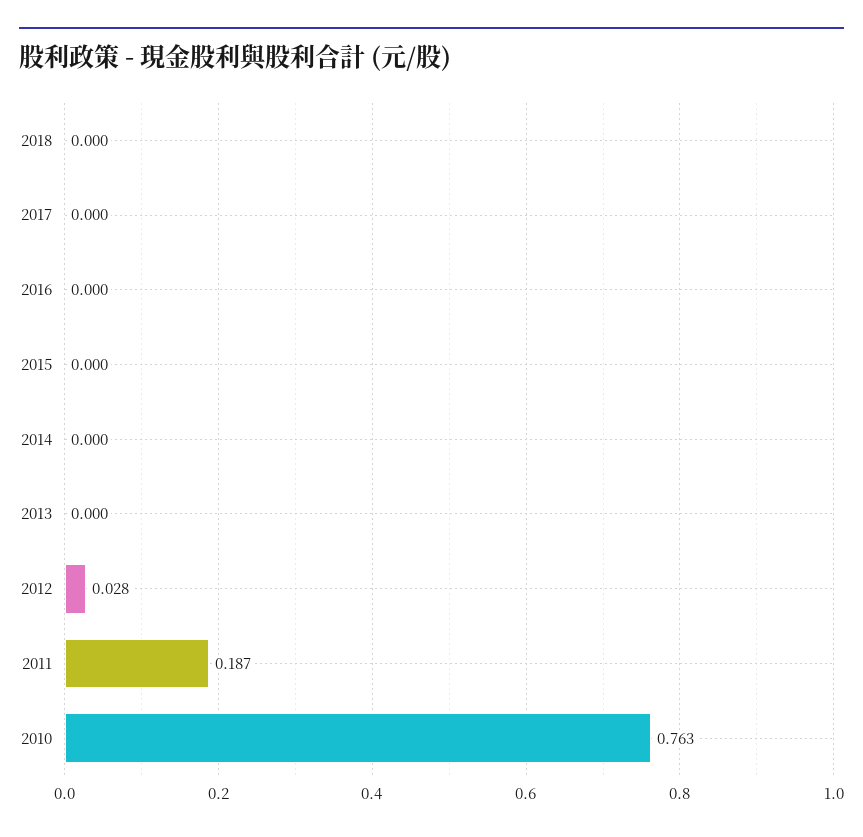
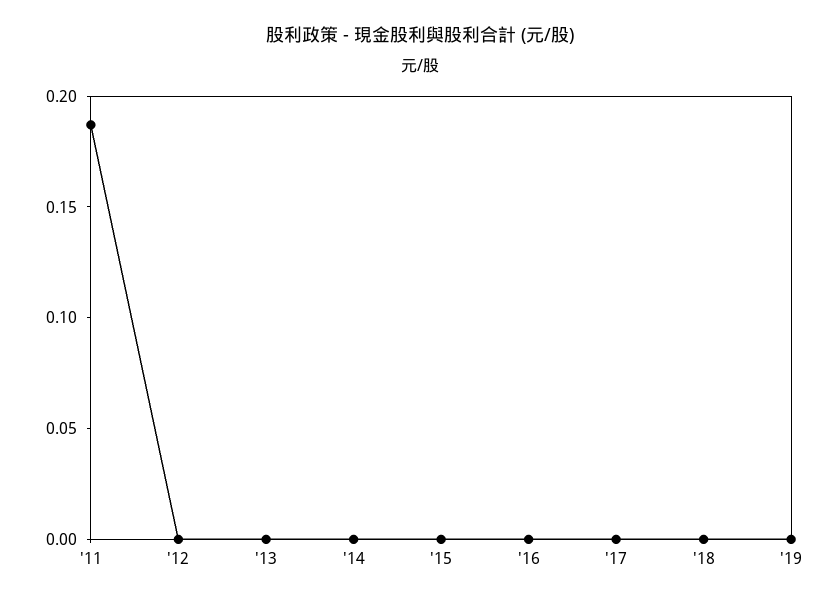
2012: 0.028 -> 0
2010: 0.763 -> none
'19: none -> 0

